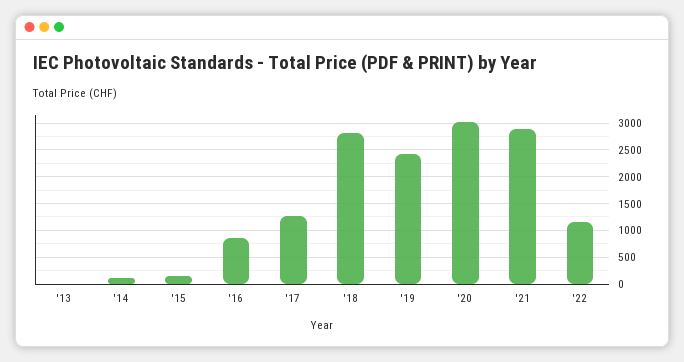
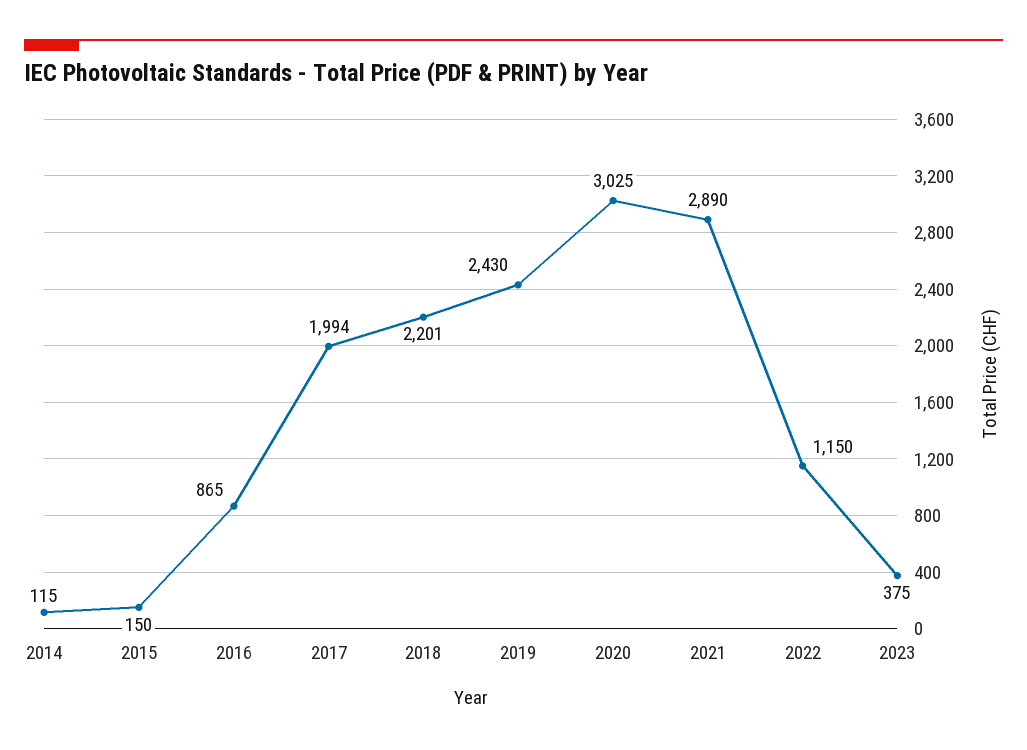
'13: 0 -> none
'17: 1250 -> 1994
'18: 2750 -> 2201
2023: none -> 375

